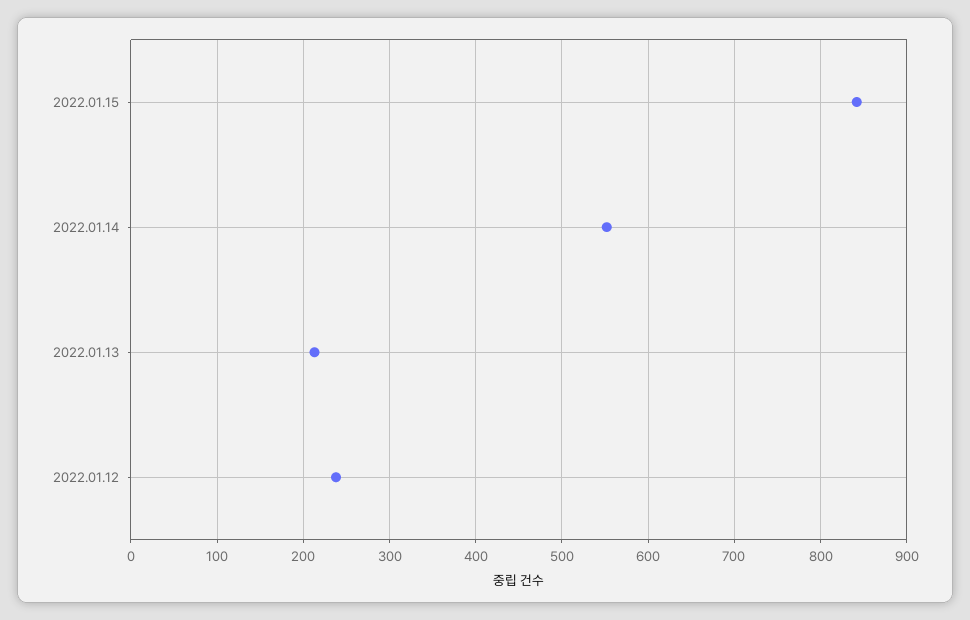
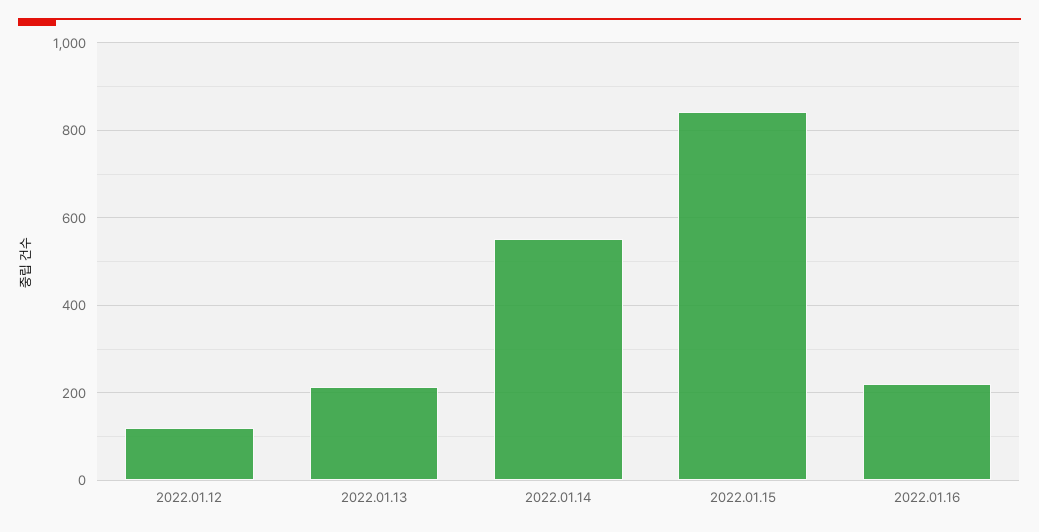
2022.01.12: 240 -> 120
2022.01.16: none -> 220

